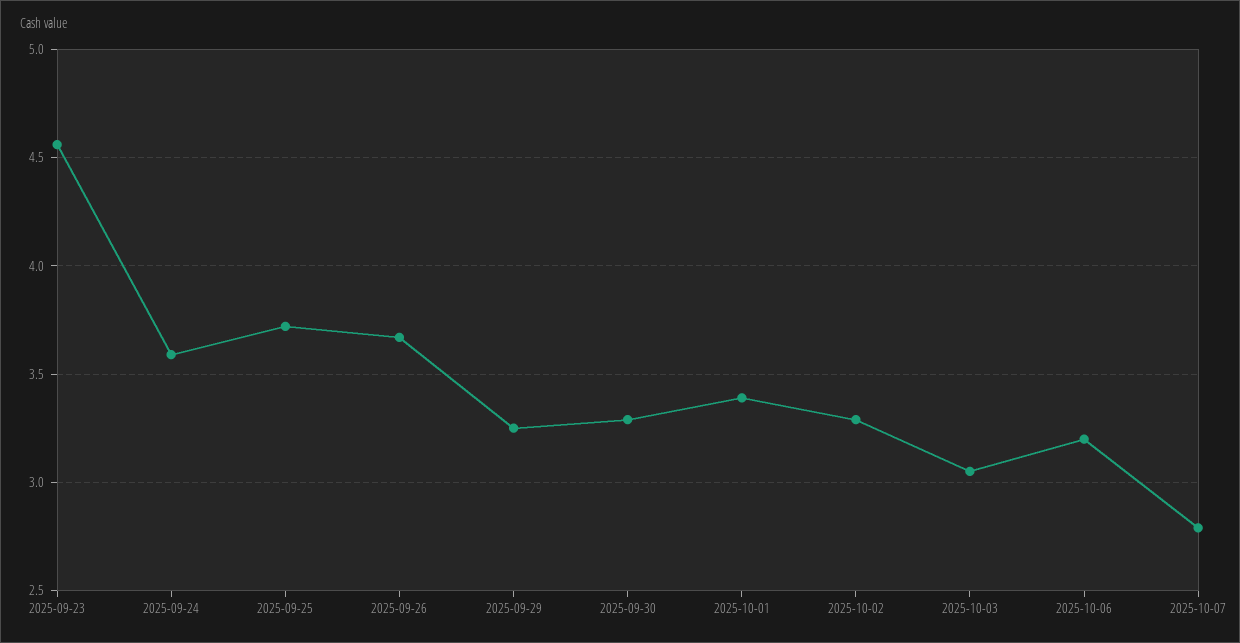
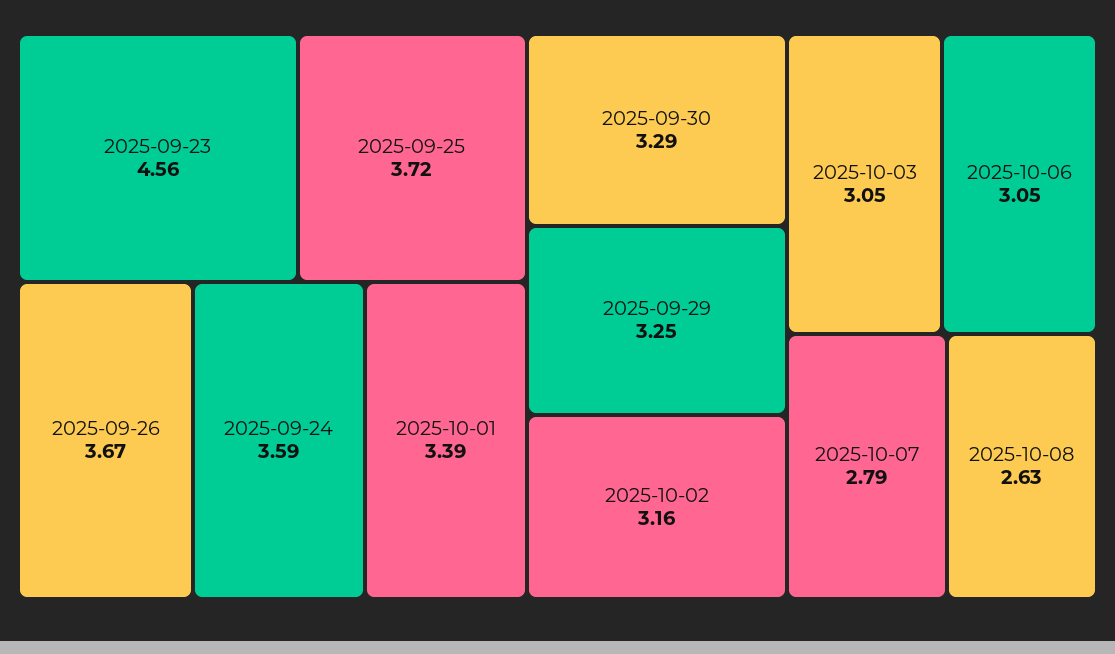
2025-10-02: 3.3 -> 3.16
2025-10-06: 3.2 -> 3.05
2025-10-08: none -> 2.63

